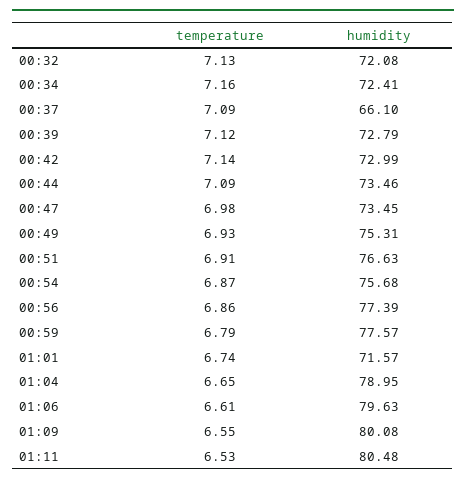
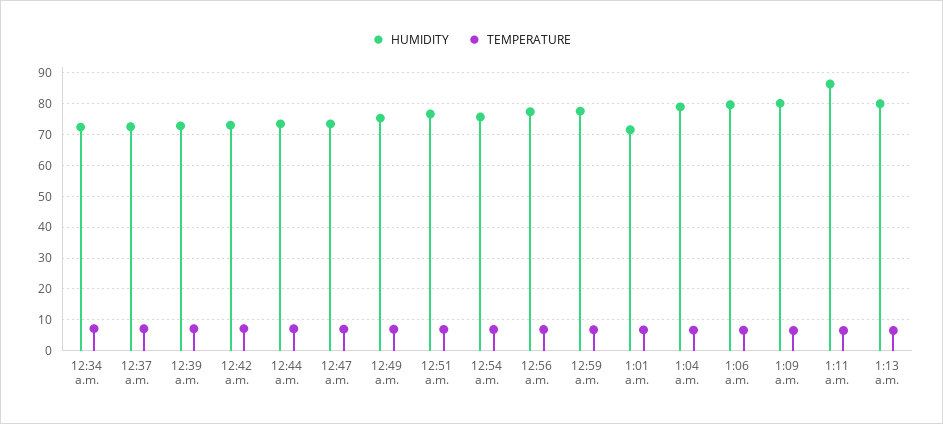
temperature, 00:32: 7.13 -> none
humidity, 00:32: 72.08 -> none
humidity, 00:37: 66.1 -> 72
humidity, 01:11: 80.48 -> 86
humidity, 1:13 a.m.: none -> 80
temperature, 1:13 a.m.: none -> 6

